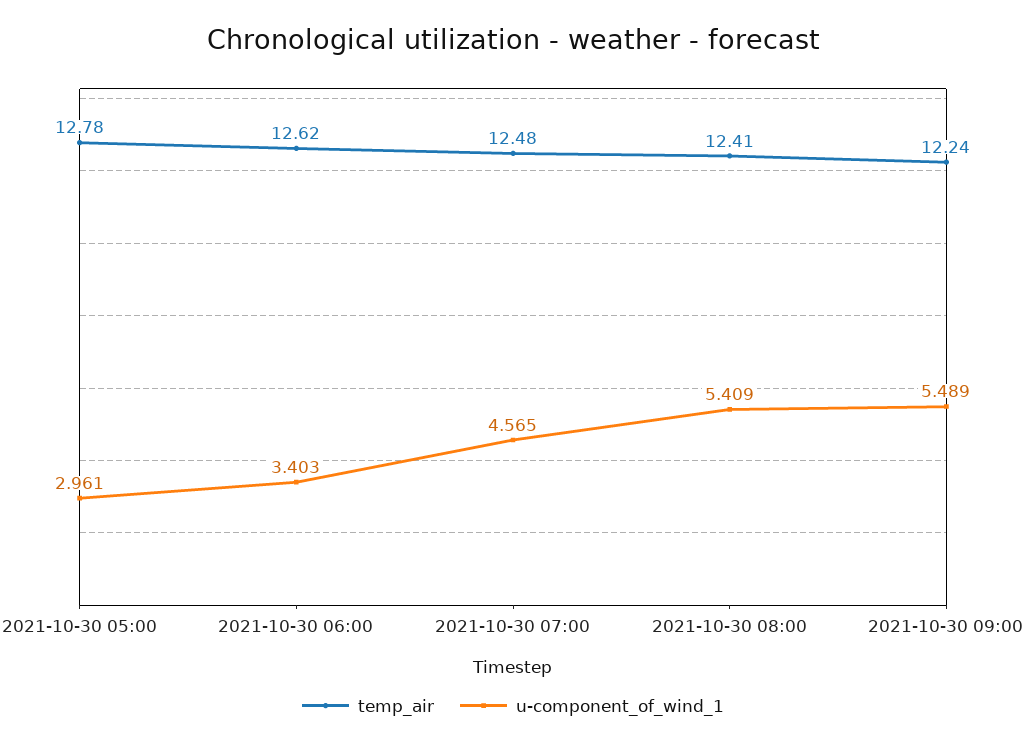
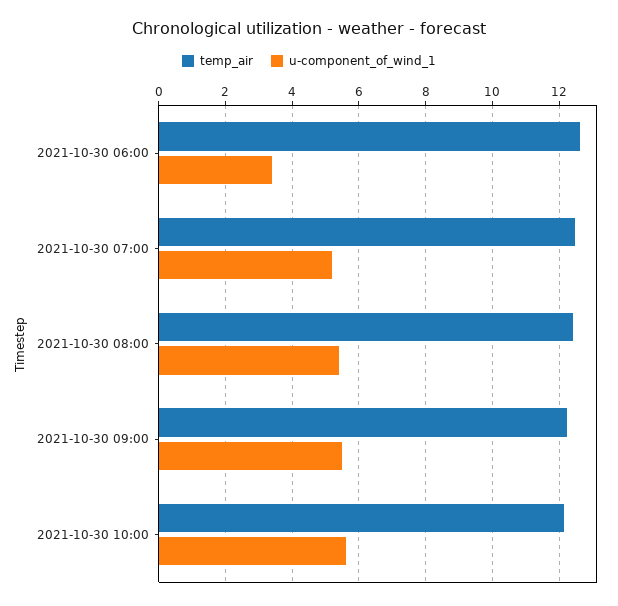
temp_air, 2021-10-30 05:00: 12.78 -> none
u-component_of_wind_1, 2021-10-30 05:00: 2.961 -> none
u-component_of_wind_1, 2021-10-30 07:00: 4.565 -> 5.2
temp_air, 2021-10-30 10:00: none -> 12.2
u-component_of_wind_1, 2021-10-30 10:00: none -> 5.6

